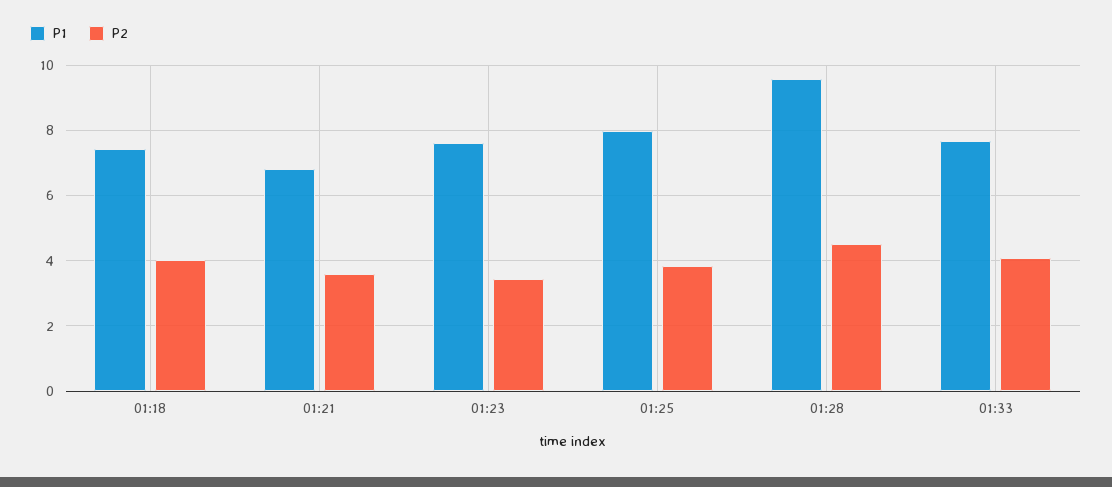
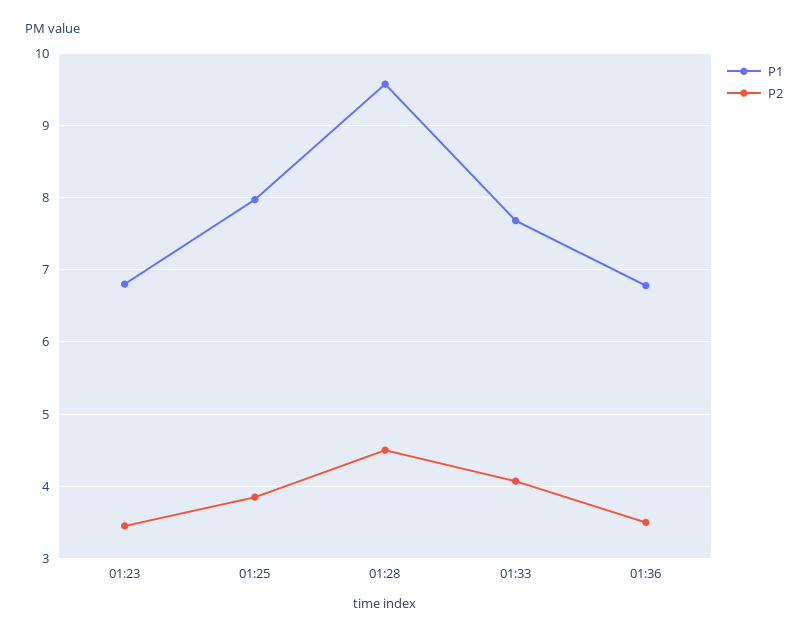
P1, 01:18: 7.4 -> none
P2, 01:18: 4 -> none
P1, 01:21: 6.8 -> none
P2, 01:21: 3.6 -> none
P1, 01:23: 7.6 -> 6.8
P1, 01:36: none -> 6.8
P2, 01:36: none -> 3.5

